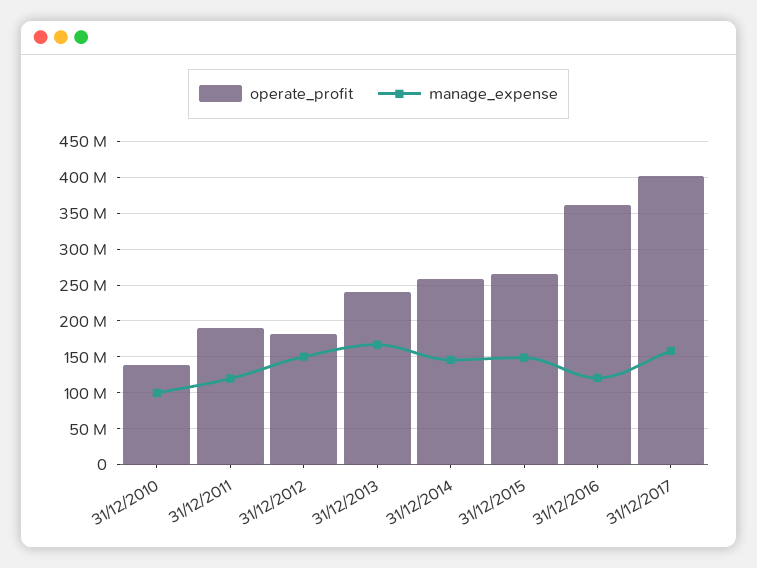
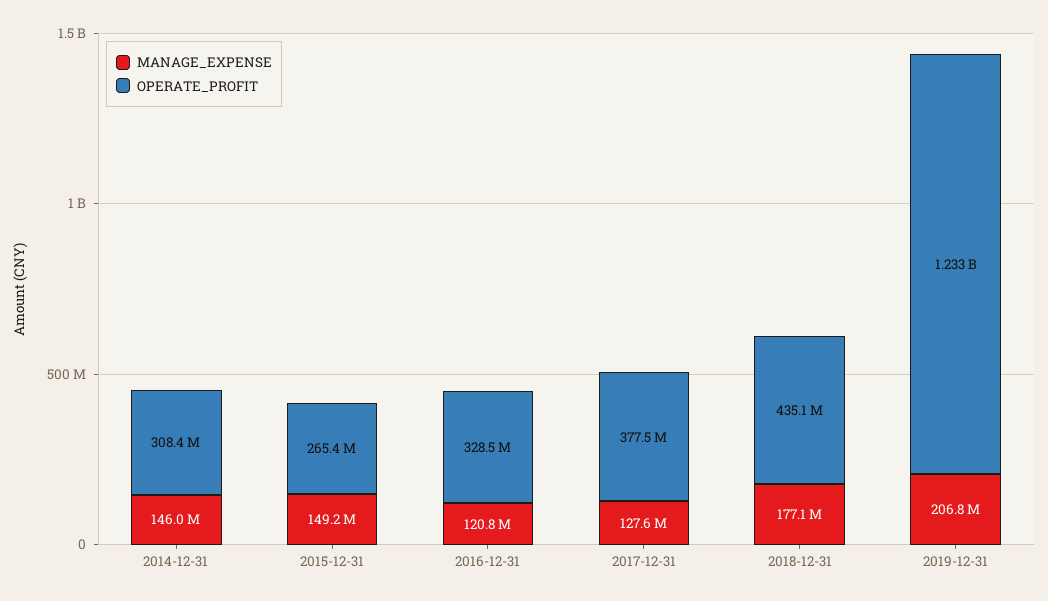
operate_profit, 31/12/2010: 140000000 -> none
manage_expense, 31/12/2010: 100000000 -> none
operate_profit, 31/12/2011: 190000000 -> none
manage_expense, 31/12/2011: 120000000 -> none
operate_profit, 31/12/2012: 180000000 -> none
manage_expense, 31/12/2012: 150000000 -> none
operate_profit, 31/12/2013: 240000000 -> none
manage_expense, 31/12/2013: 170000000 -> none
operate_profit, 31/12/2014: 260000000 -> 308400000
operate_profit, 31/12/2016: 360000000 -> 328500000
operate_profit, 31/12/2017: 400000000 -> 377500000
manage_expense, 31/12/2017: 160000000 -> 127600000
manage_expense, 2018-12-31: none -> 177100000
operate_profit, 2018-12-31: none -> 435100000
manage_expense, 2019-12-31: none -> 206800000
operate_profit, 2019-12-31: none -> 1233000000

